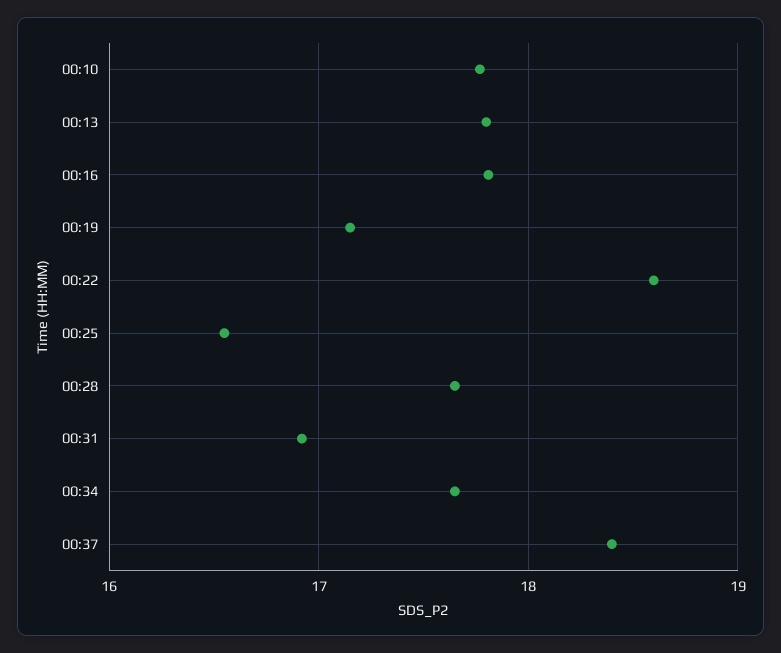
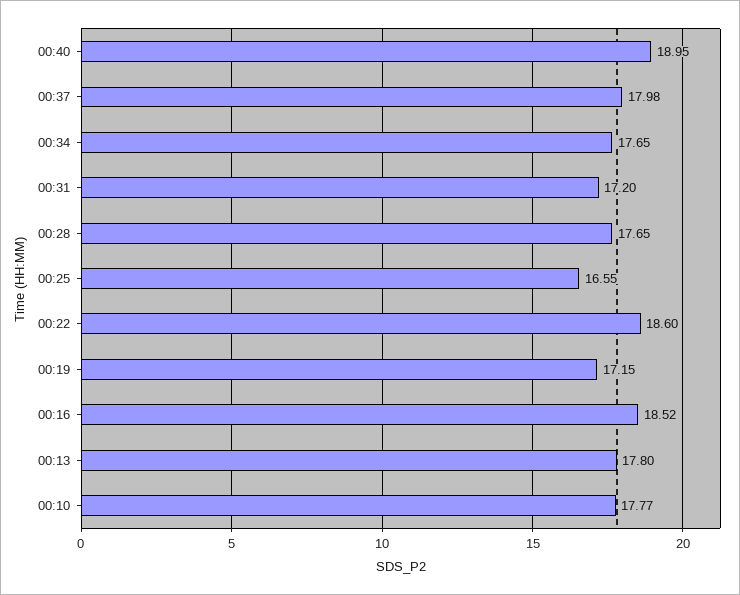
00:16: 17.8 -> 18.52
00:31: 16.9 -> 17.2
00:37: 18.4 -> 17.98
00:40: none -> 18.95

